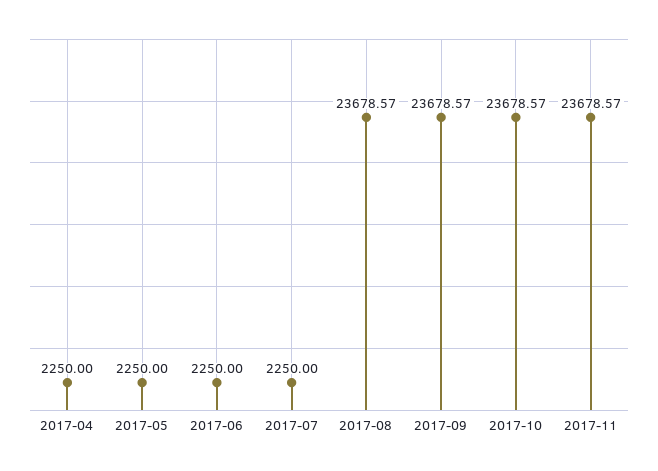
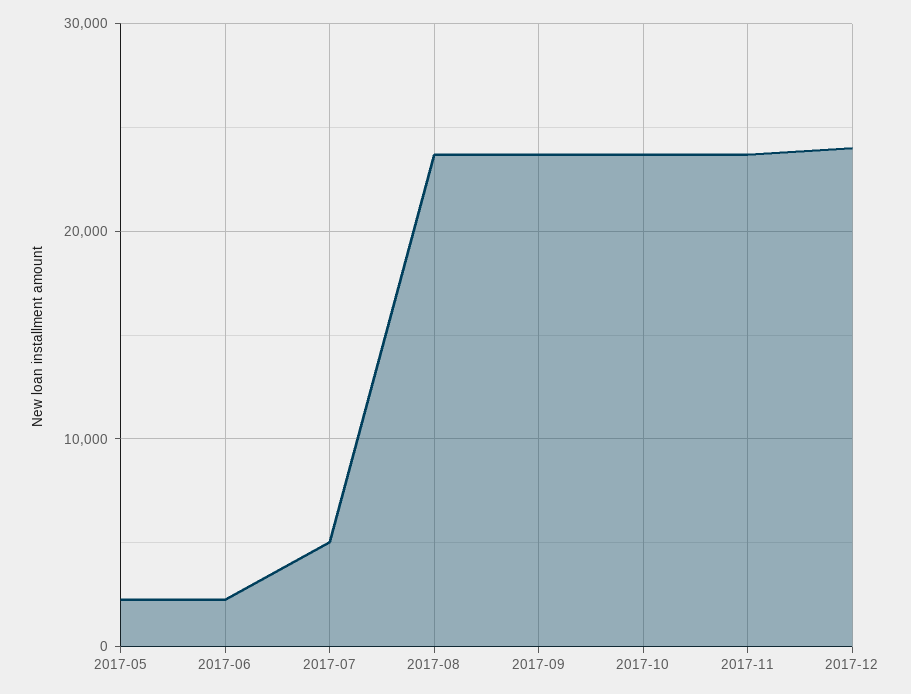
2017-04: 2250 -> none
2017-07: 2250 -> 5000
2017-12: none -> 24000

